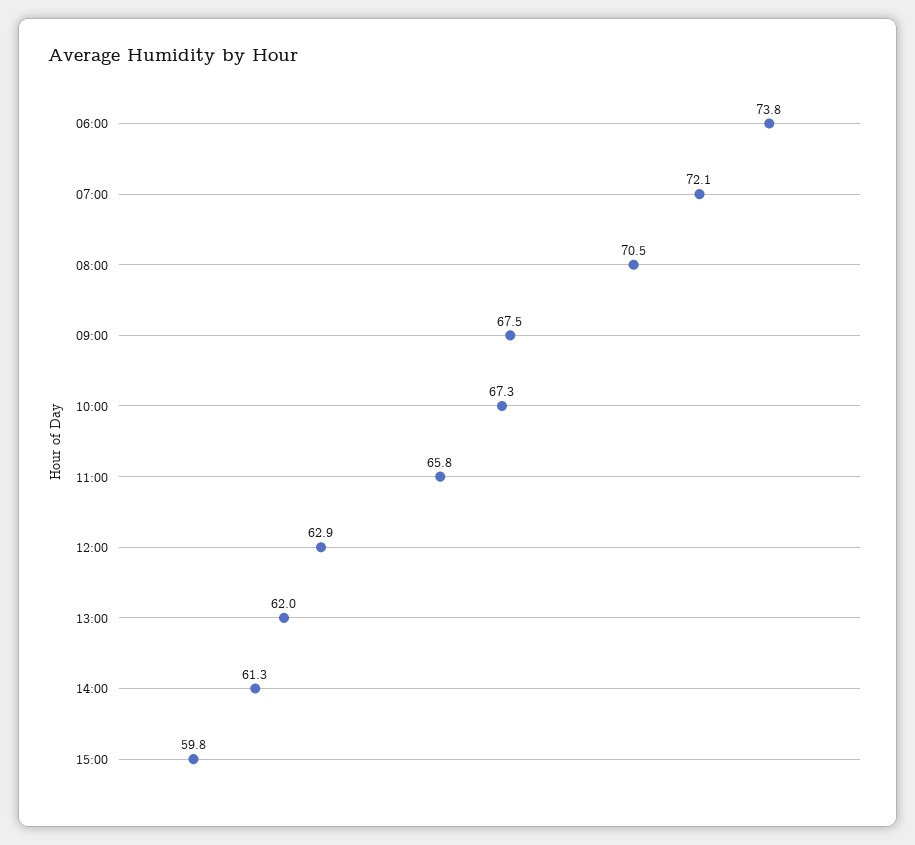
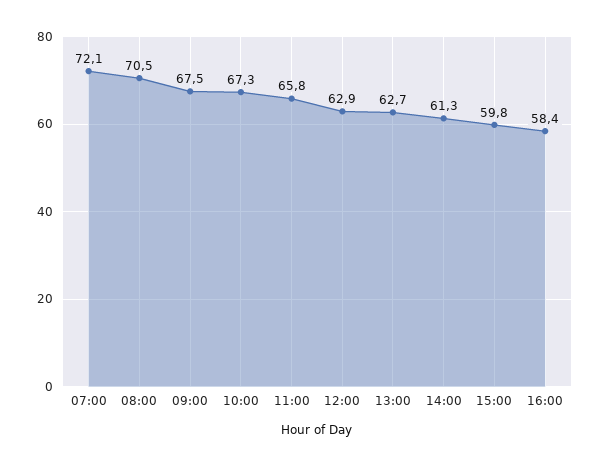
06:00: 73.8 -> none
13:00: 62 -> 62.7
16:00: none -> 58.4

